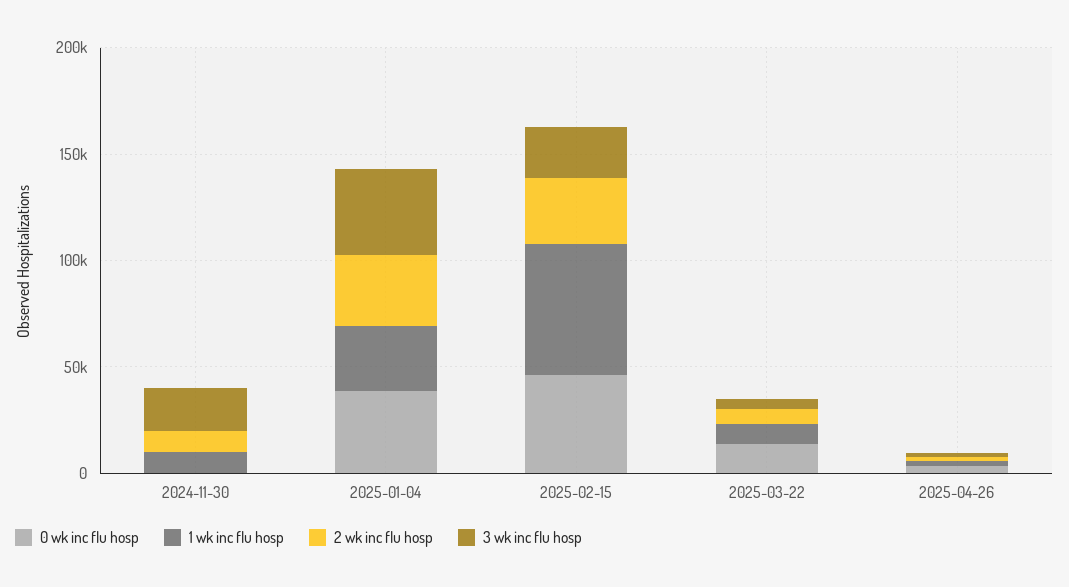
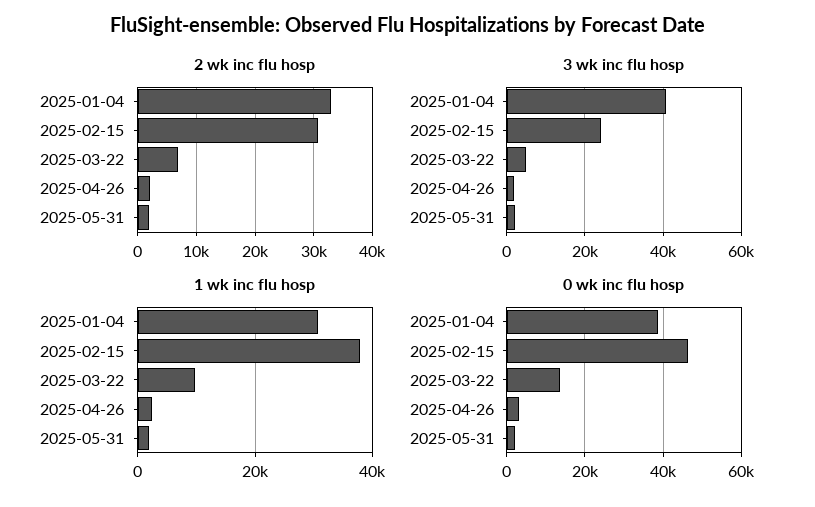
0 wk inc flu hosp, 2024-11-30: 0 -> none
1 wk inc flu hosp, 2024-11-30: 10000 -> none
2 wk inc flu hosp, 2024-11-30: 10000 -> none
3 wk inc flu hosp, 2024-11-30: 20000 -> none
1 wk inc flu hosp, 2025-02-15: 60000 -> 38000
2 wk inc flu hosp, 2025-05-31: none -> 2000
3 wk inc flu hosp, 2025-05-31: none -> 2000
1 wk inc flu hosp, 2025-05-31: none -> 2000
0 wk inc flu hosp, 2025-05-31: none -> 2000

